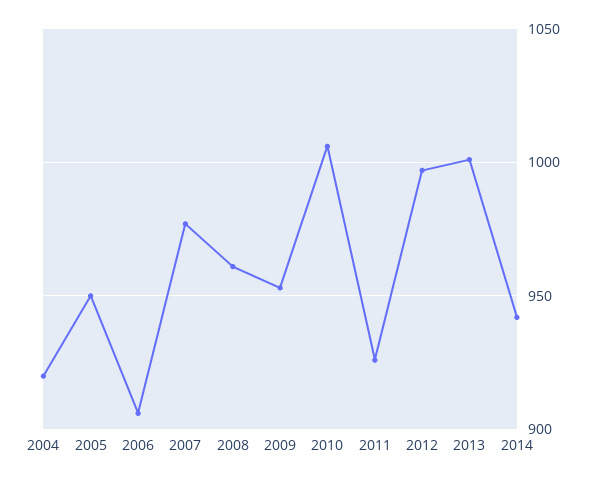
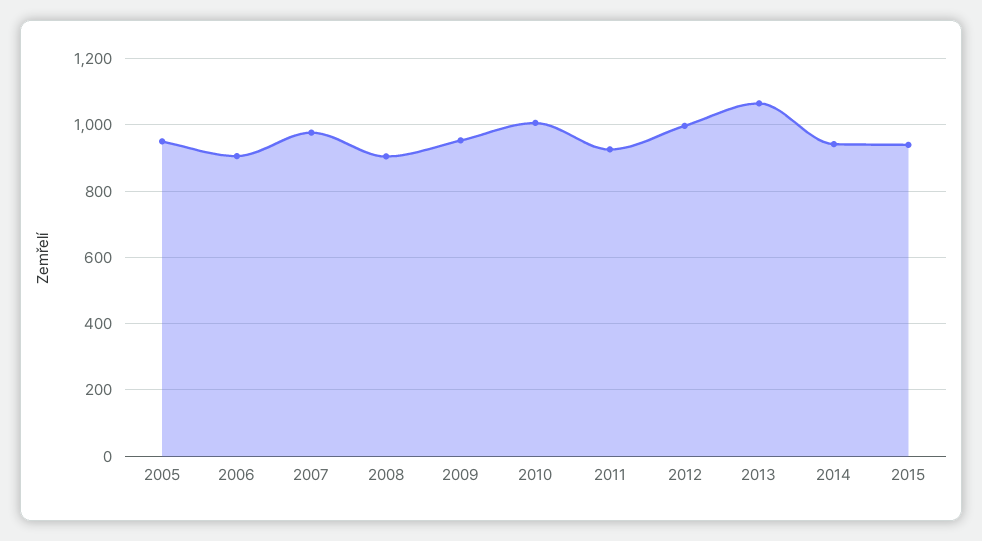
2004: 920 -> none
2008: 960 -> 900
2013: 1000 -> 1060
2015: none -> 940

